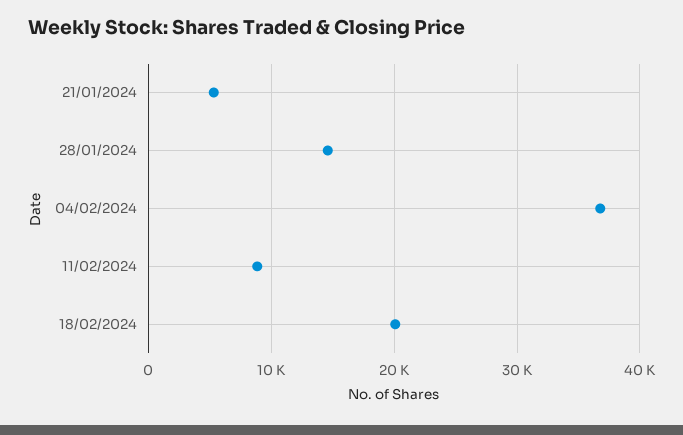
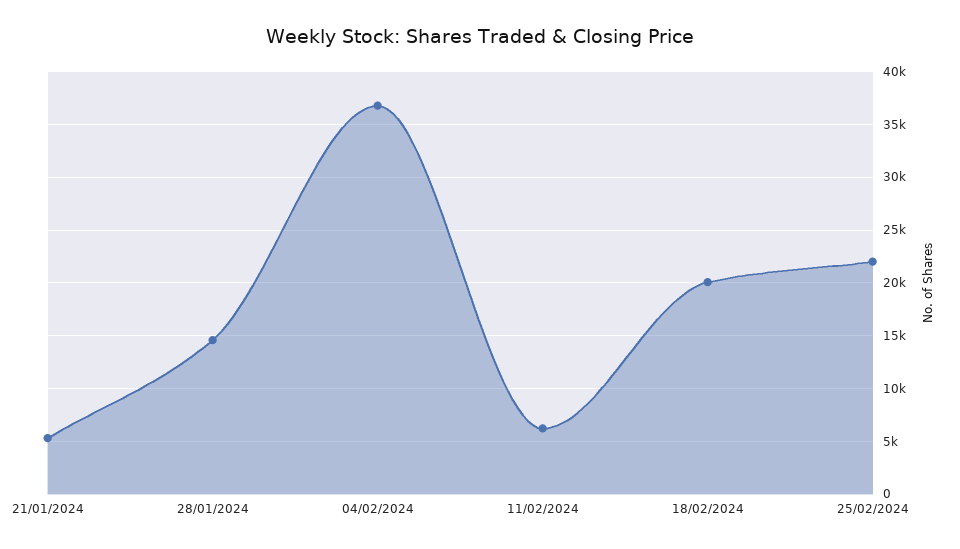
11/02/2024: 9000 -> 6000
25/02/2024: none -> 22000

